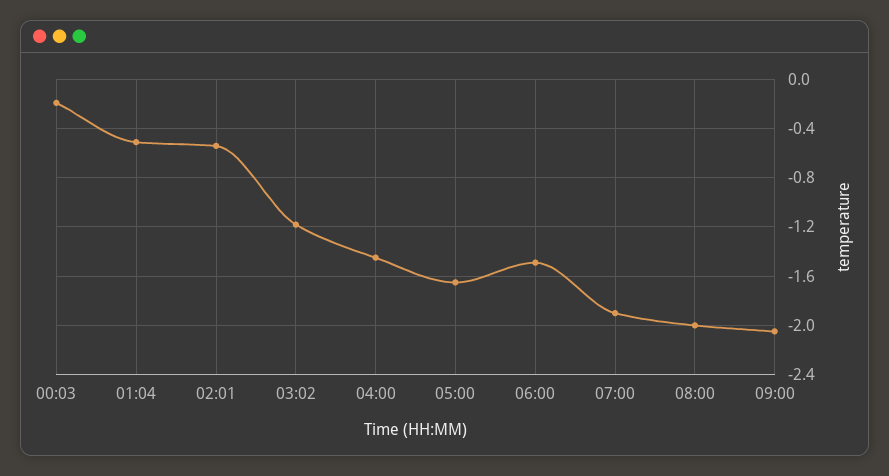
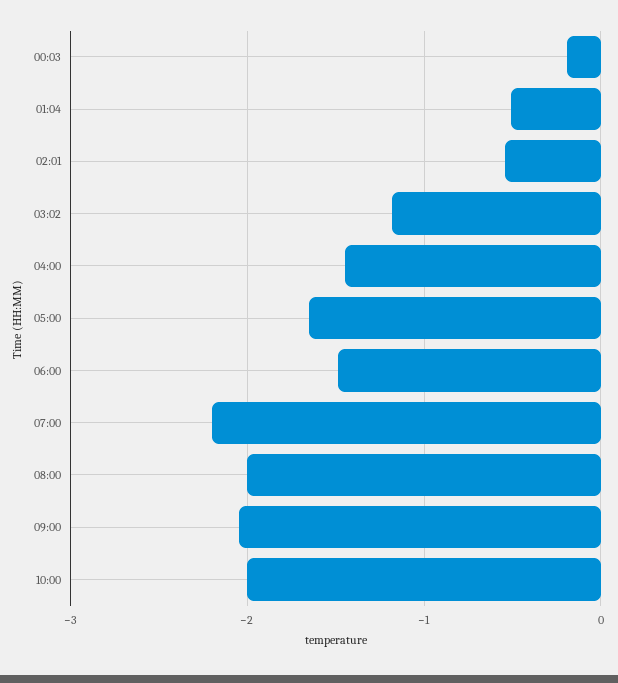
07:00: -1.9 -> -2.2
10:00: none -> -2

